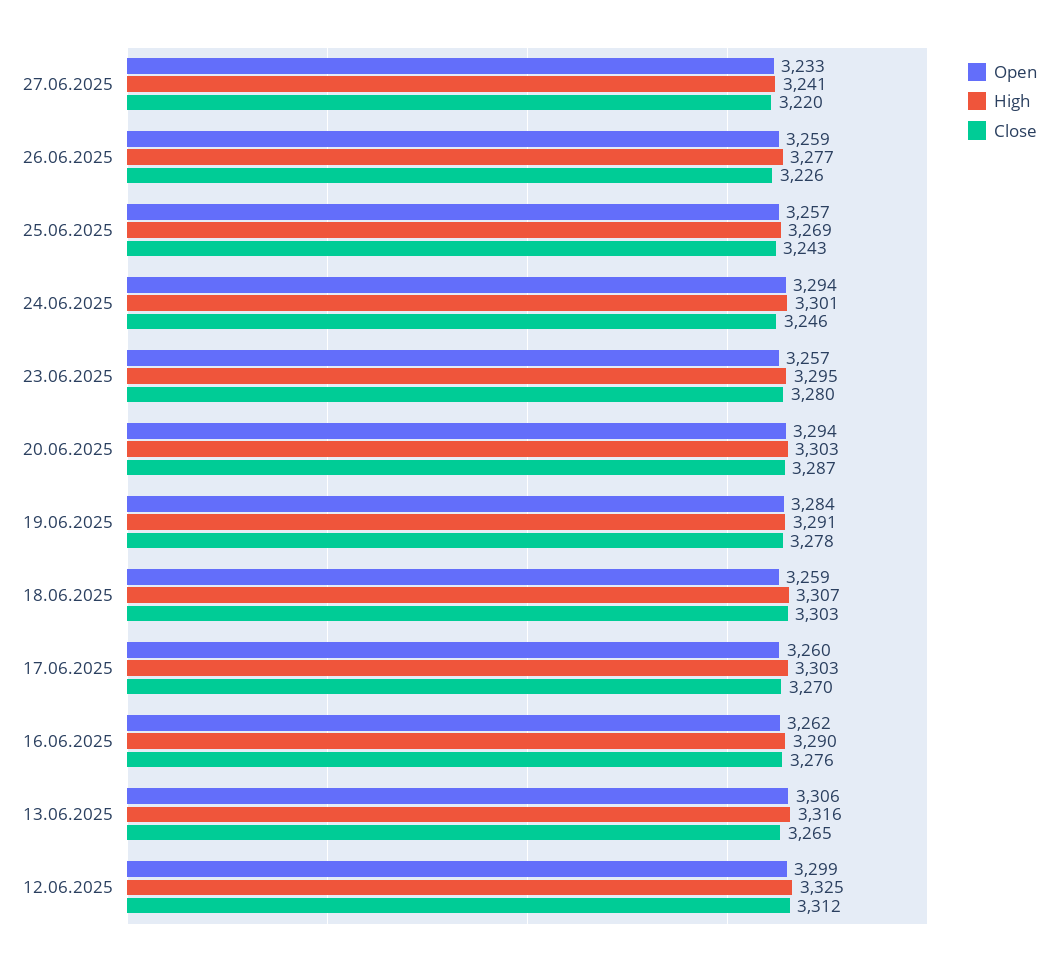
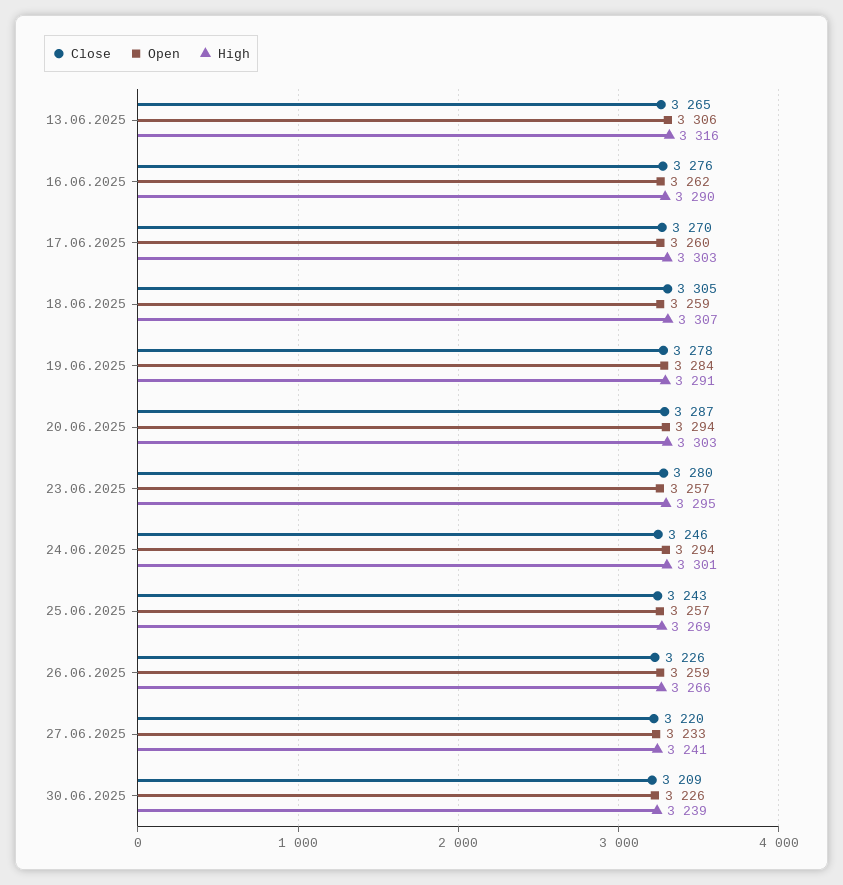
High, 26.06.2025: 3277 -> 3266
Close, 18.06.2025: 3303 -> 3305
Open, 12.06.2025: 3299 -> none
High, 12.06.2025: 3325 -> none
Close, 12.06.2025: 3312 -> none
Close, 30.06.2025: none -> 3209
Open, 30.06.2025: none -> 3226
High, 30.06.2025: none -> 3239

